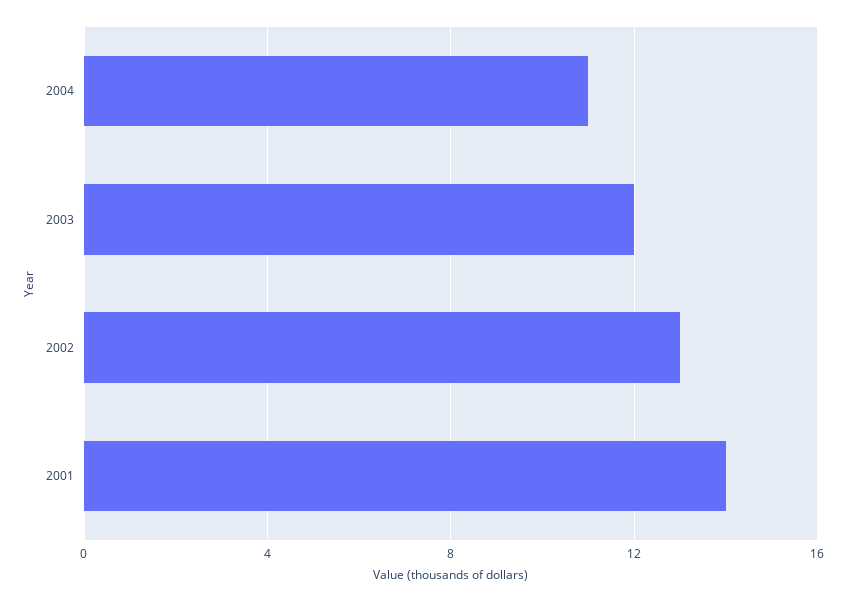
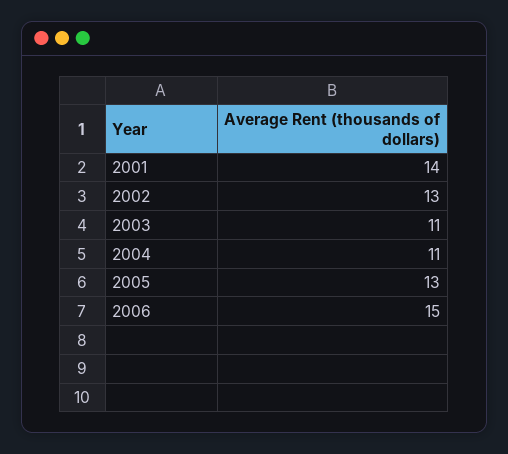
2003: 12 -> 11
2005: none -> 13
2006: none -> 15

